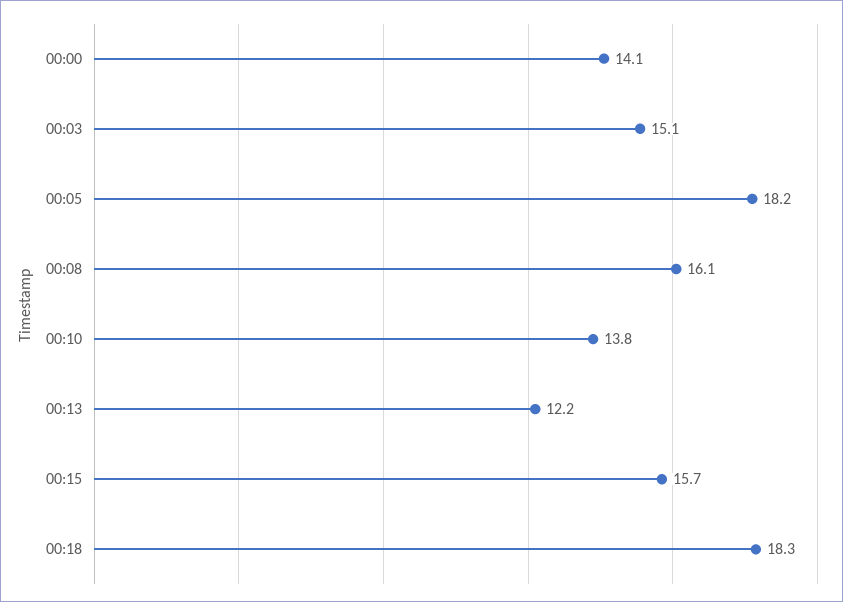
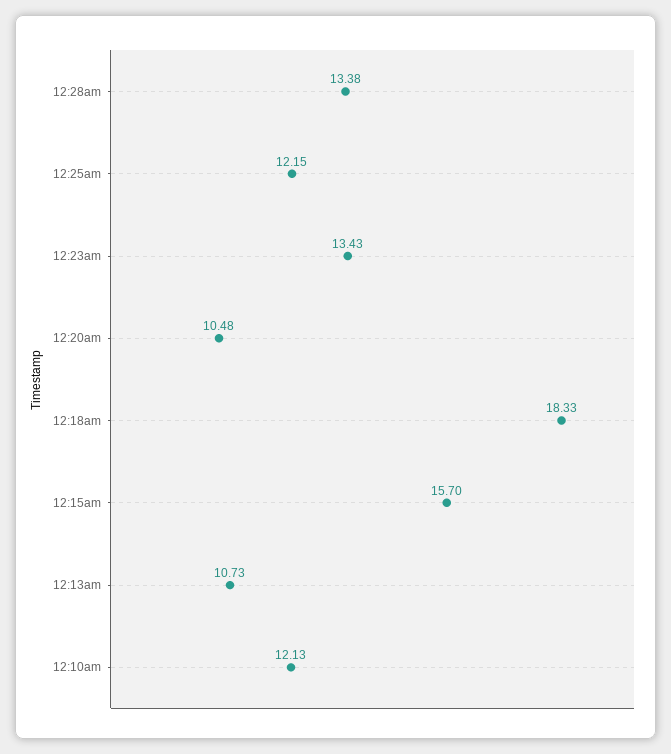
00:00: 14.1 -> none
00:03: 15.1 -> none
00:05: 18.2 -> none
00:08: 16.1 -> none
00:10: 13.8 -> 12.13
00:13: 12.2 -> 10.73
12:28am: none -> 13.38
12:25am: none -> 12.15
12:23am: none -> 13.43
12:20am: none -> 10.48

